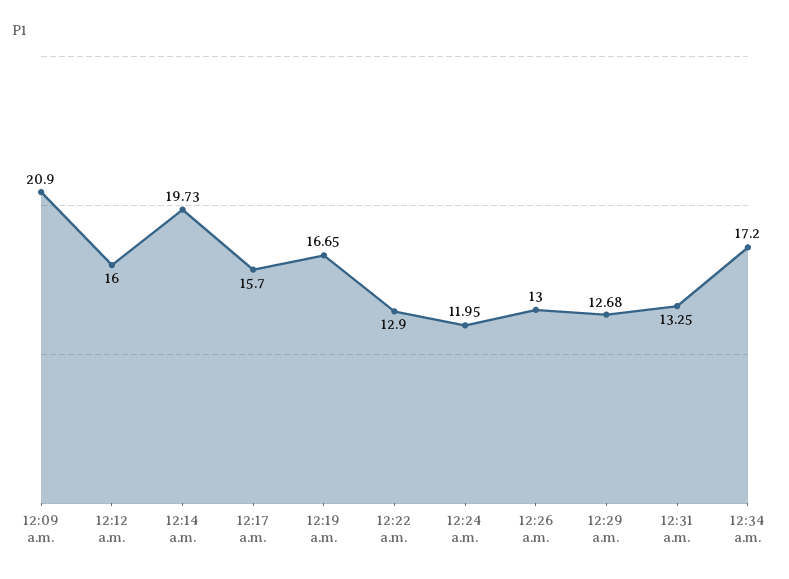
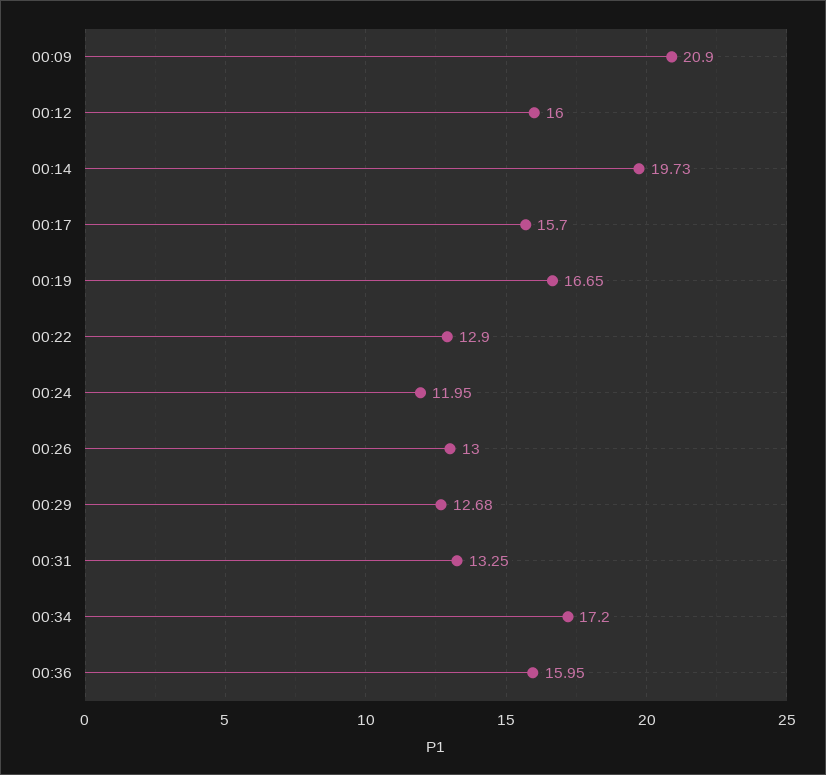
00:36: none -> 15.95

